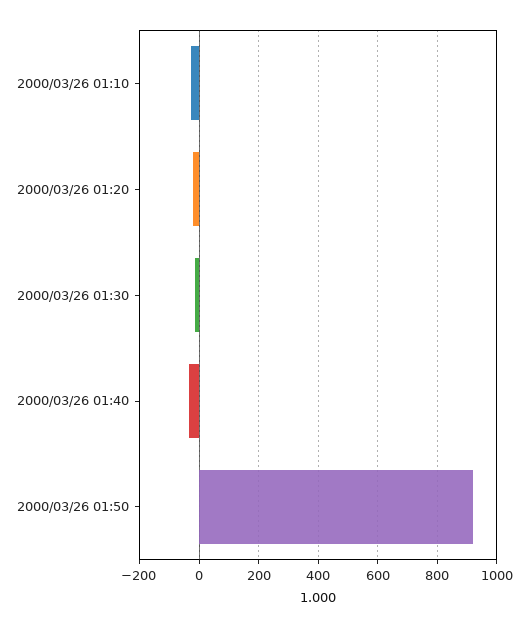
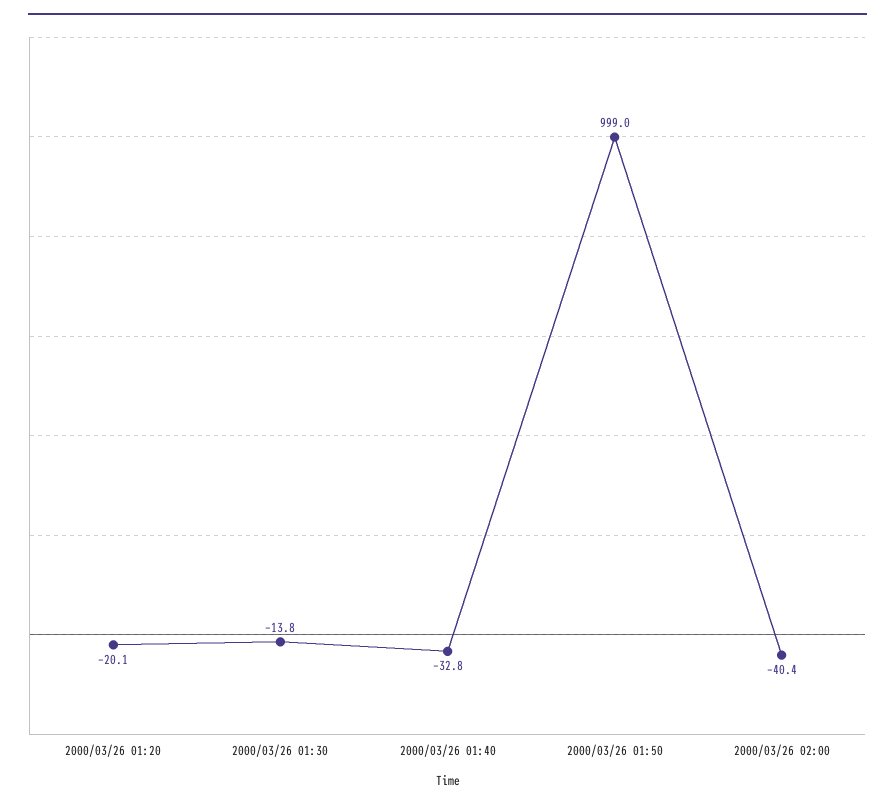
2000/03/26 01:10: -25 -> none
2000/03/26 01:50: 925 -> 999
2000/03/26 02:00: none -> -40.4

